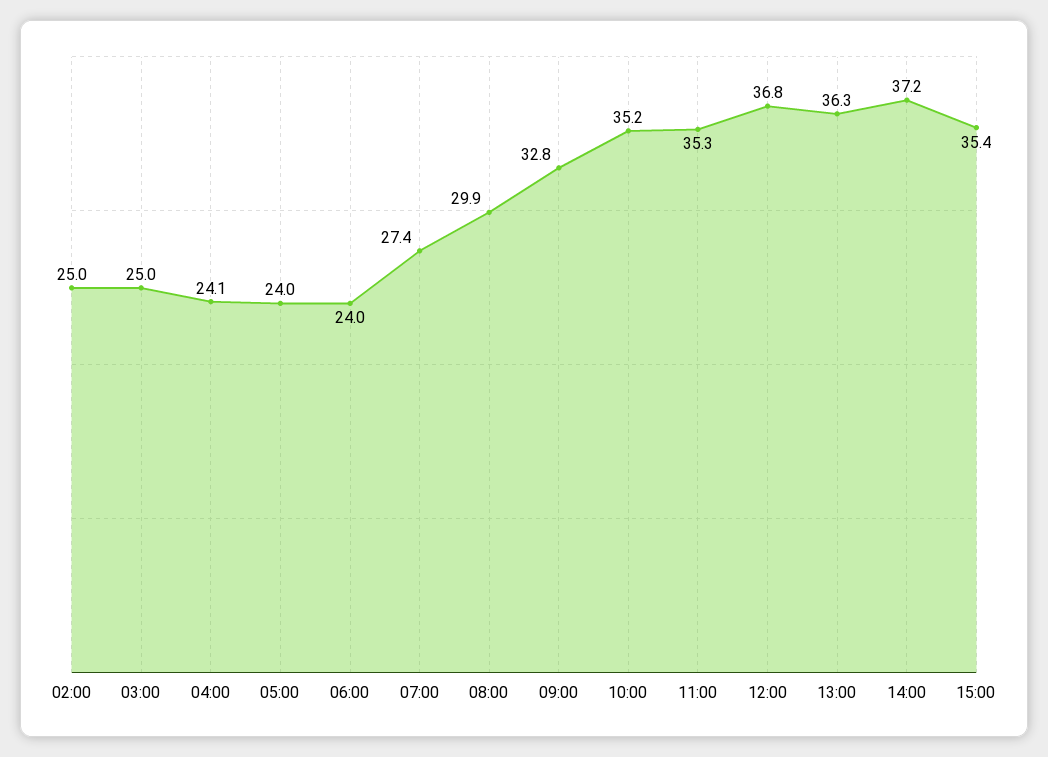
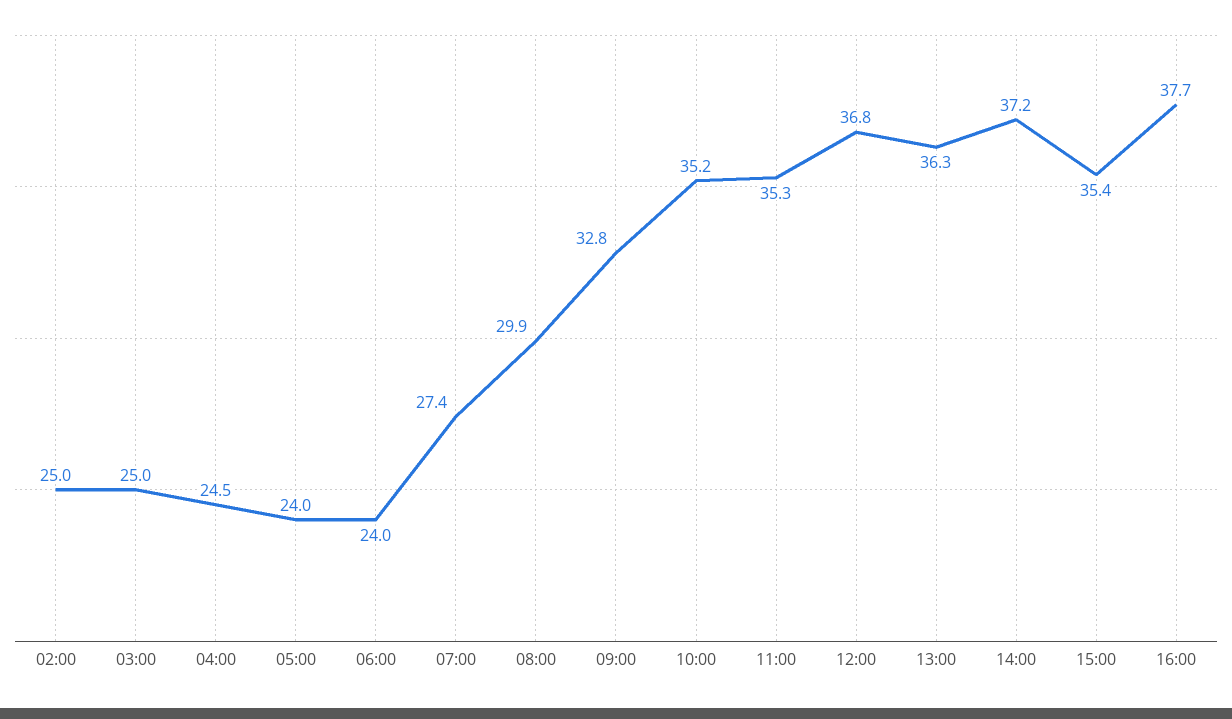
04:00: 24.1 -> 24.5
16:00: none -> 37.7

